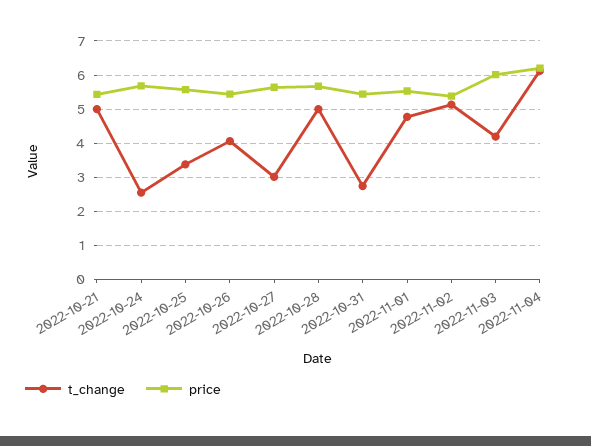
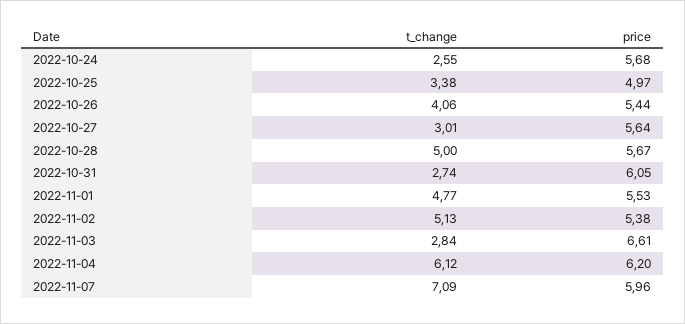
t_change, 2022-10-21: 5 -> none
price, 2022-10-21: 5.4 -> none
price, 2022-10-25: 5.6 -> 4.97
price, 2022-10-31: 5.4 -> 6.05
t_change, 2022-11-03: 4.2 -> 2.84
price, 2022-11-03: 6 -> 6.61
t_change, 2022-11-07: none -> 7.09
price, 2022-11-07: none -> 5.96

